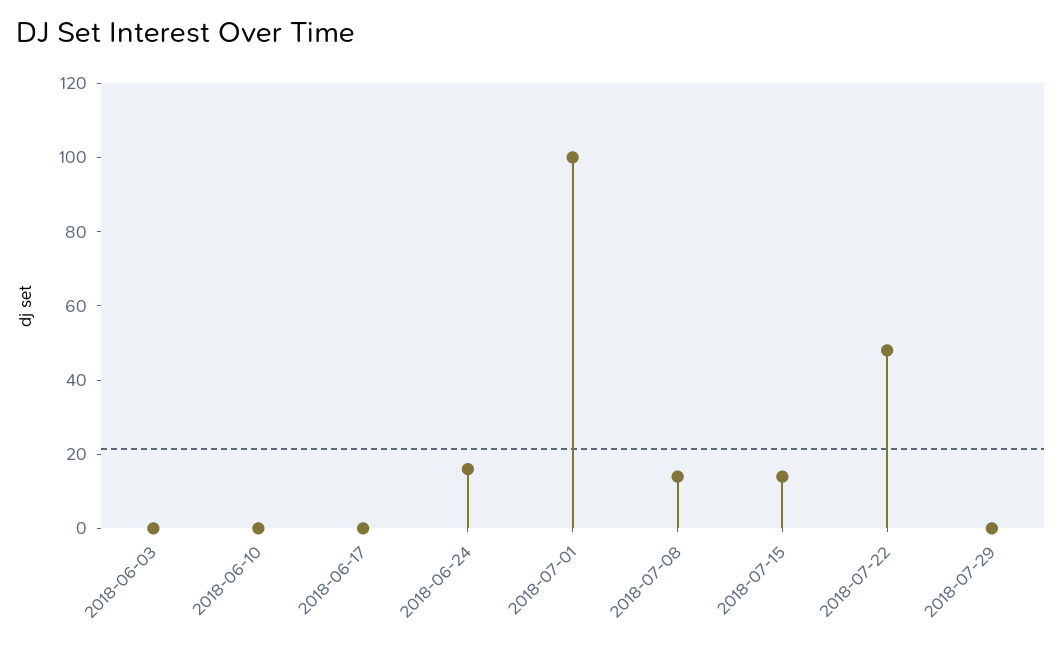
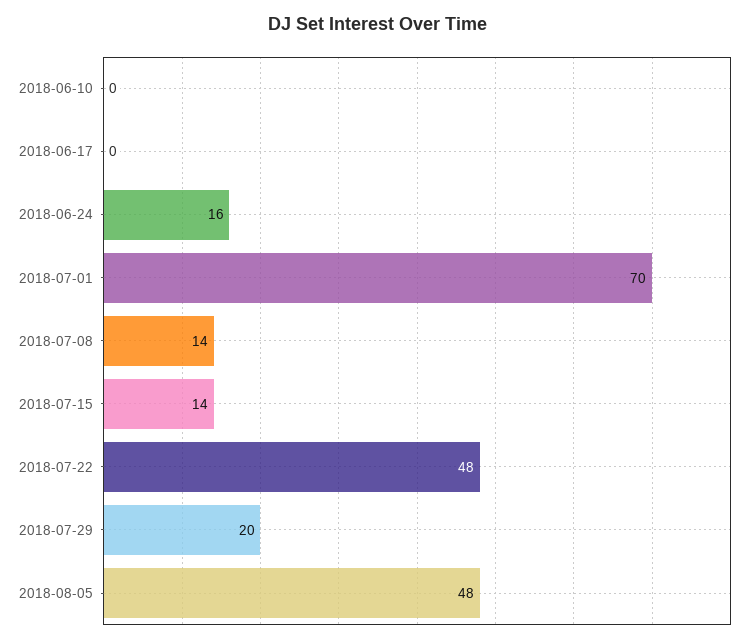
2018-06-03: 0 -> none
2018-07-01: 100 -> 70
2018-07-29: 0 -> 20
2018-08-05: none -> 48

